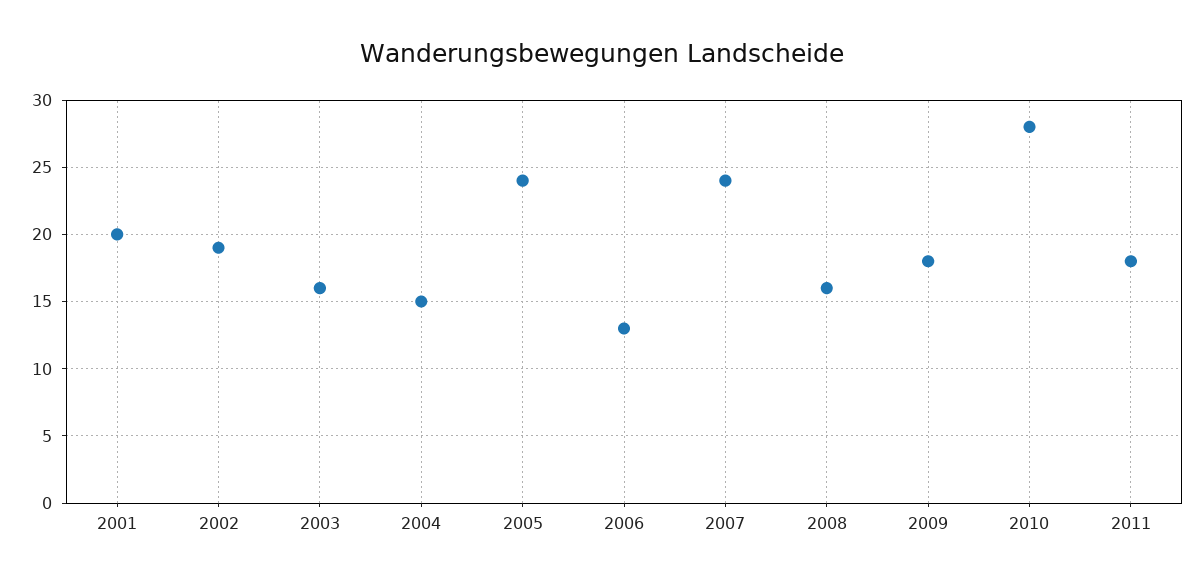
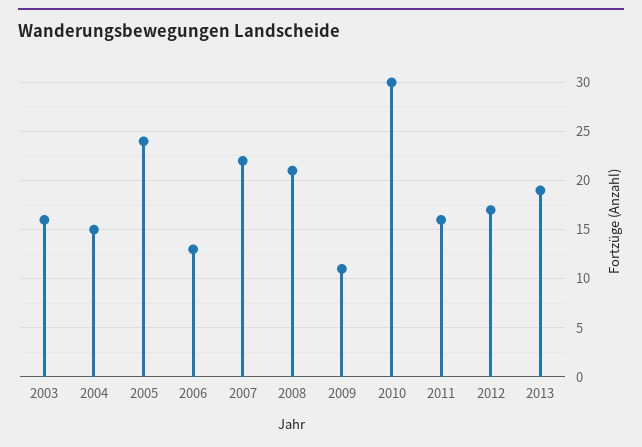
2001: 20 -> none
2002: 19 -> none
2007: 24 -> 22
2008: 16 -> 21
2009: 18 -> 11
2010: 28 -> 30
2011: 18 -> 16
2012: none -> 17
2013: none -> 19

